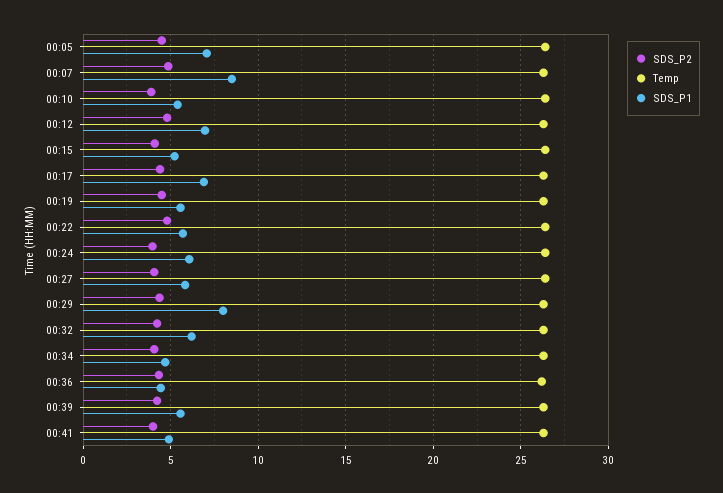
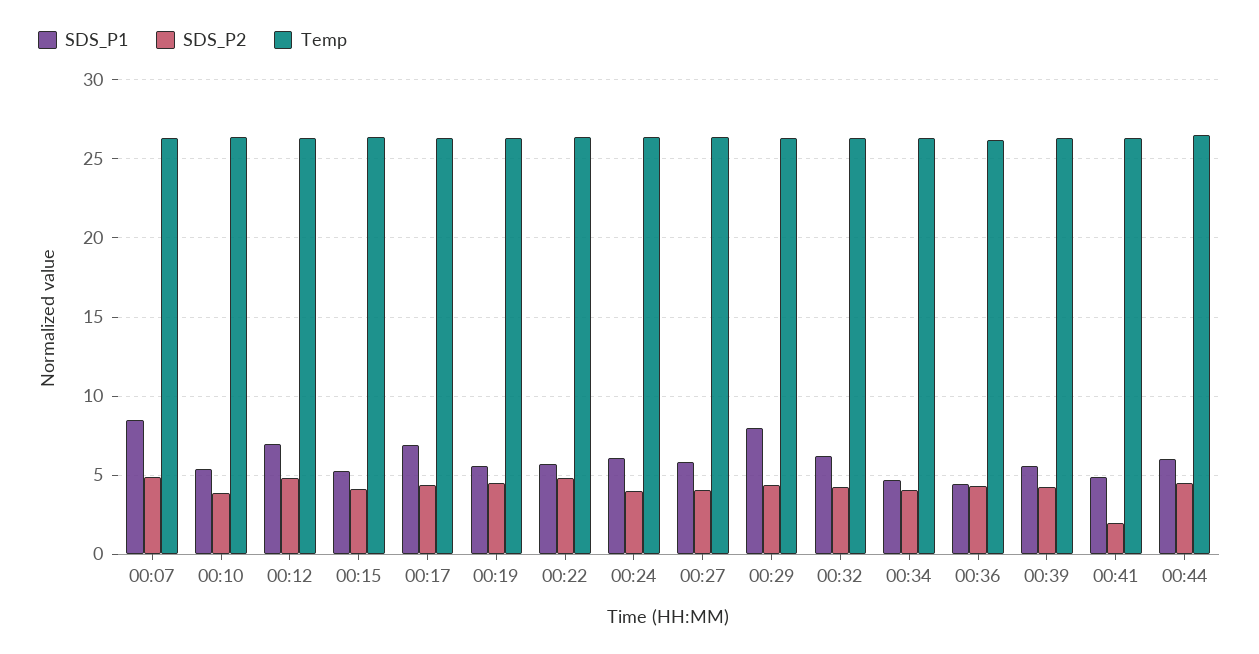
SDS_P2, 00:05: 4.5 -> none
Temp, 00:05: 26.5 -> none
SDS_P1, 00:05: 7 -> none
SDS_P2, 00:41: 4 -> 2
SDS_P1, 00:44: none -> 6
SDS_P2, 00:44: none -> 4.5
Temp, 00:44: none -> 26.5

